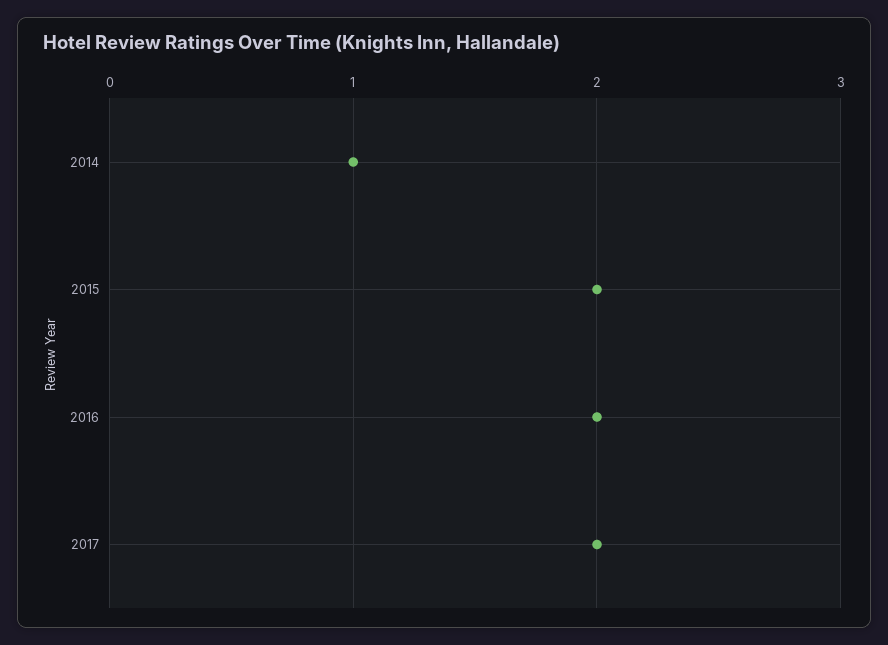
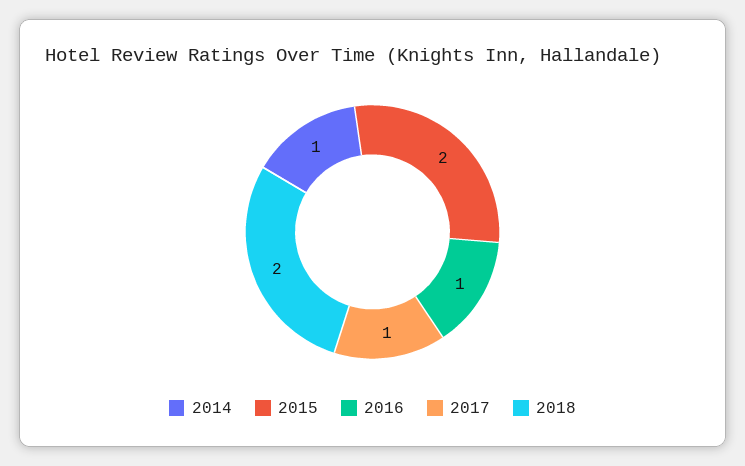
2016: 2 -> 1
2017: 2 -> 1
2018: none -> 2

